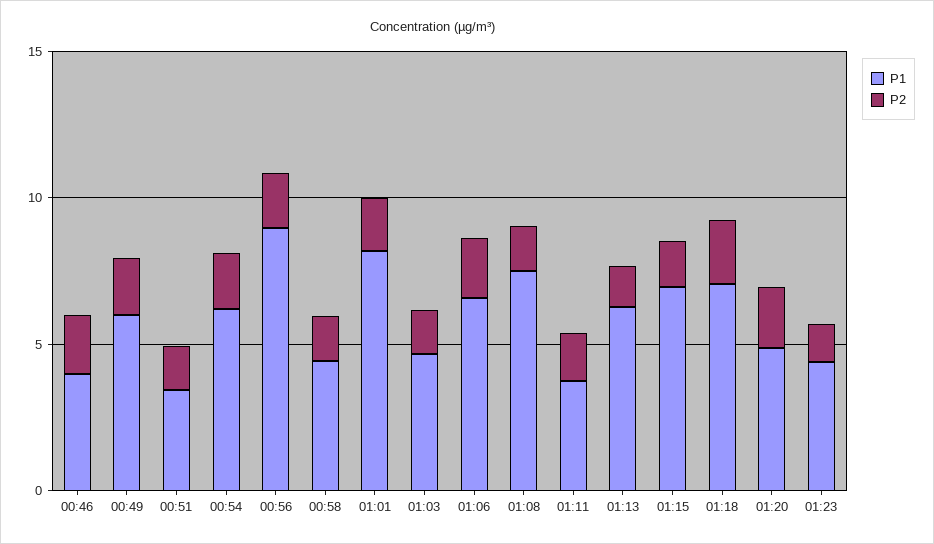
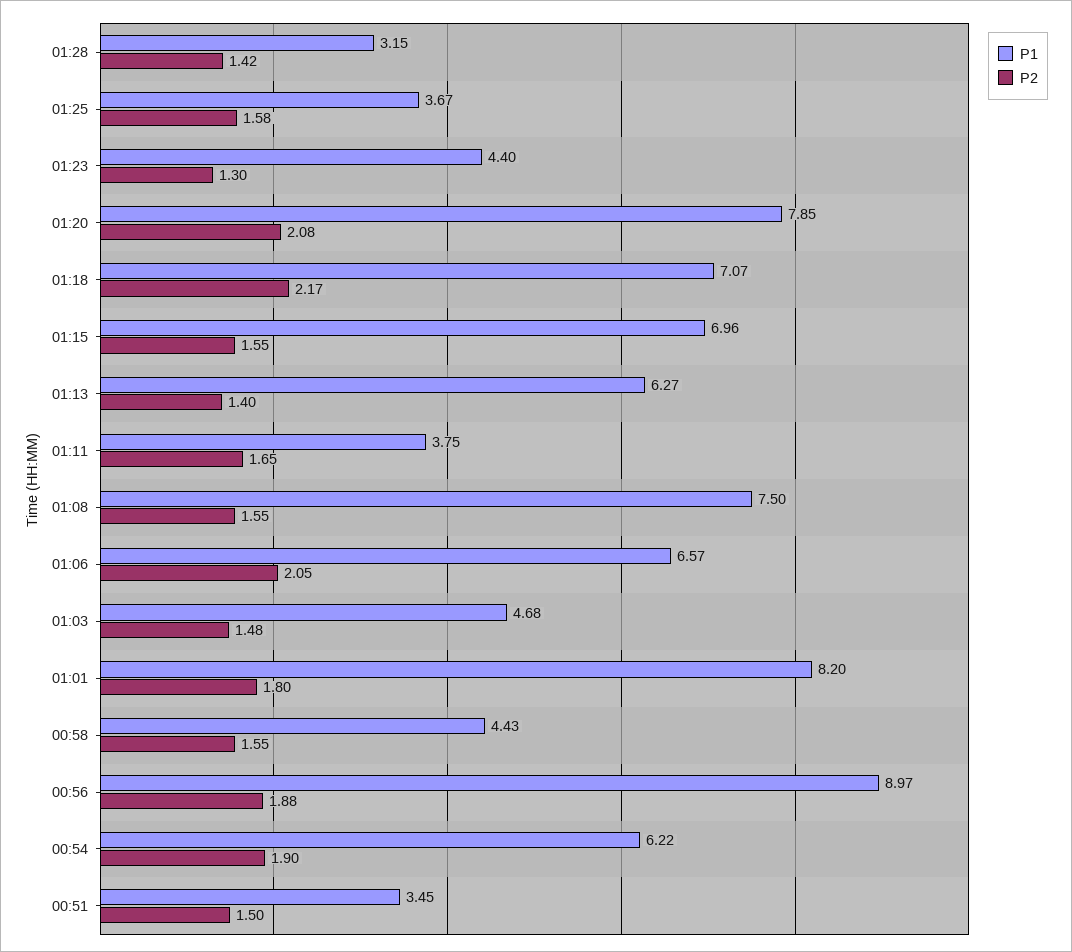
P1, 00:46: 4 -> none
P2, 00:46: 2 -> none
P1, 00:49: 6 -> none
P2, 00:49: 2 -> none
P1, 01:20: 5 -> 7.85
P1, 01:28: none -> 3.15
P2, 01:28: none -> 1.42
P1, 01:25: none -> 3.67
P2, 01:25: none -> 1.58

